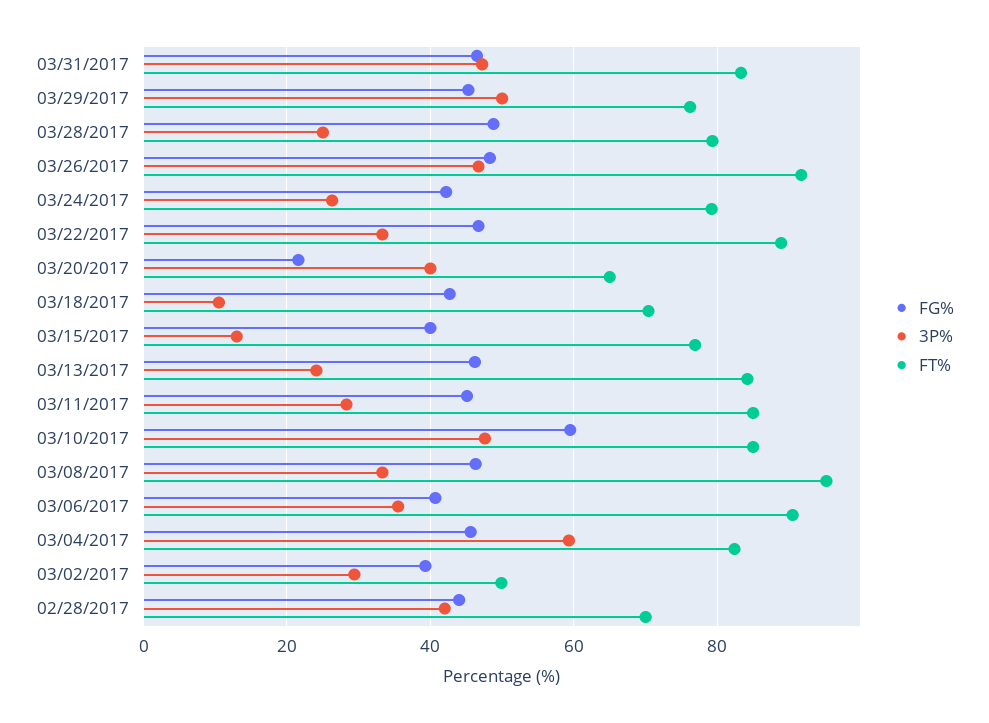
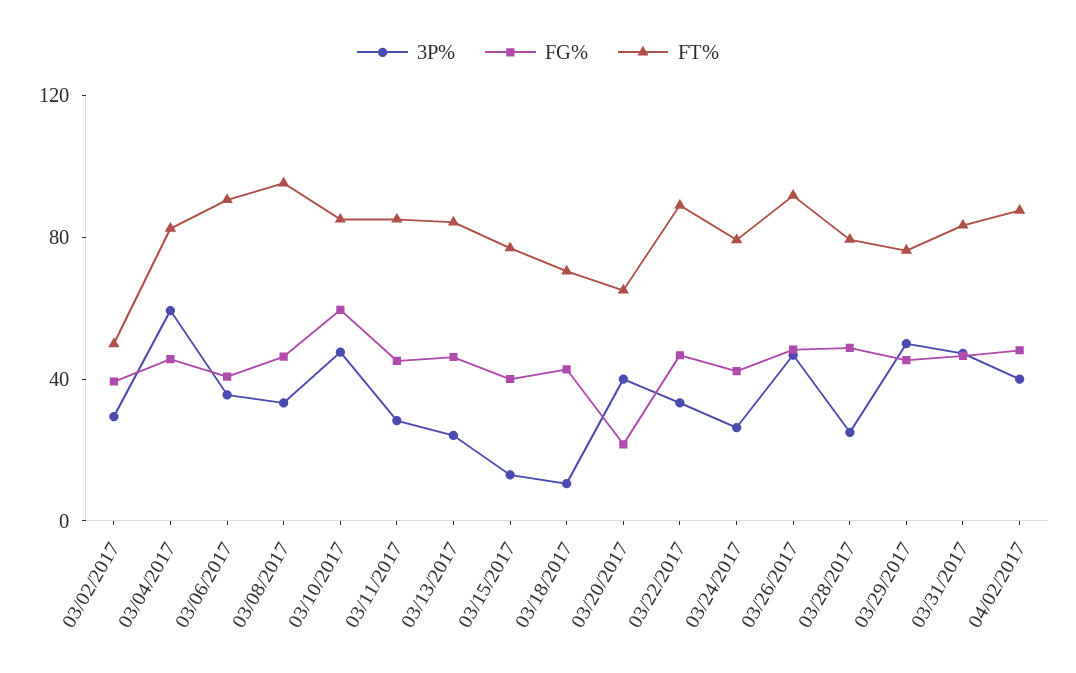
FG%, 02/28/2017: 44 -> none
3P%, 02/28/2017: 42 -> none
FT%, 02/28/2017: 70 -> none
3P%, 04/02/2017: none -> 40
FG%, 04/02/2017: none -> 50
FT%, 04/02/2017: none -> 90

